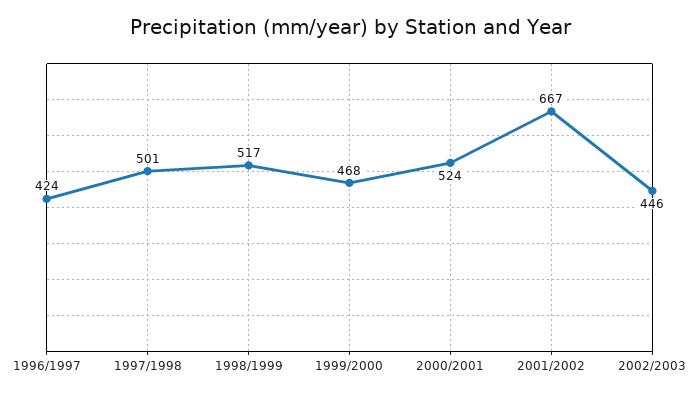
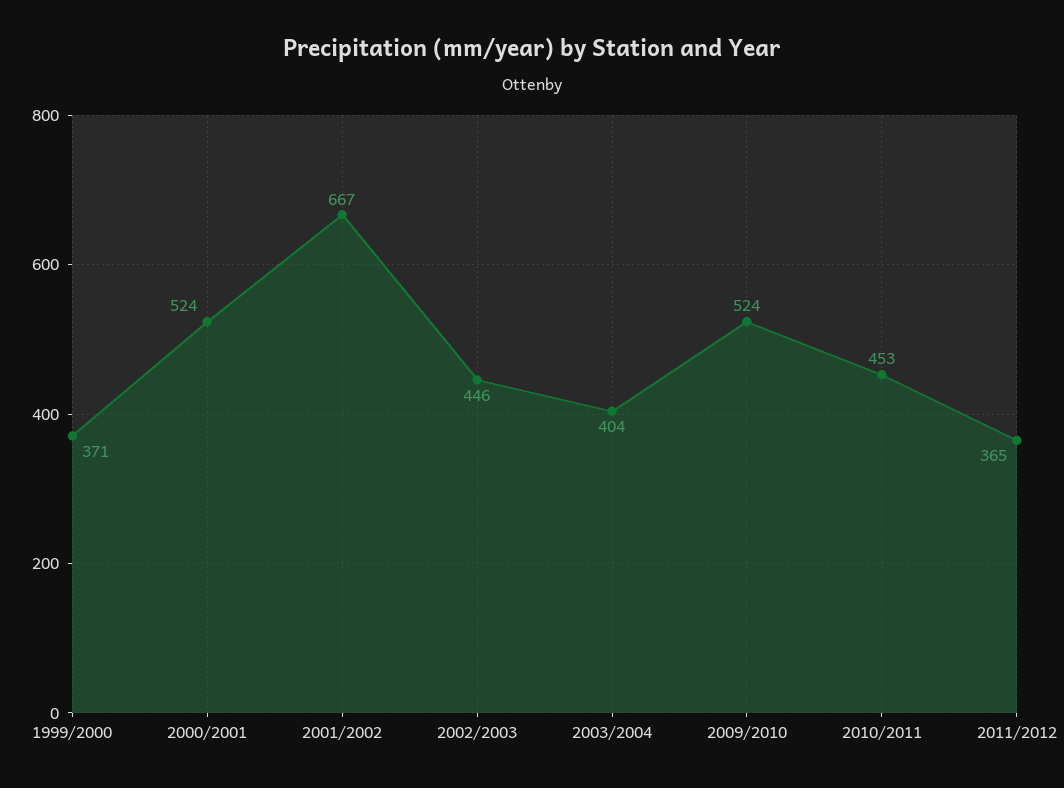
1996/1997: 424 -> none
1997/1998: 501 -> none
1998/1999: 517 -> none
1999/2000: 468 -> 371
2003/2004: none -> 404
2009/2010: none -> 524
2010/2011: none -> 453
2011/2012: none -> 365

